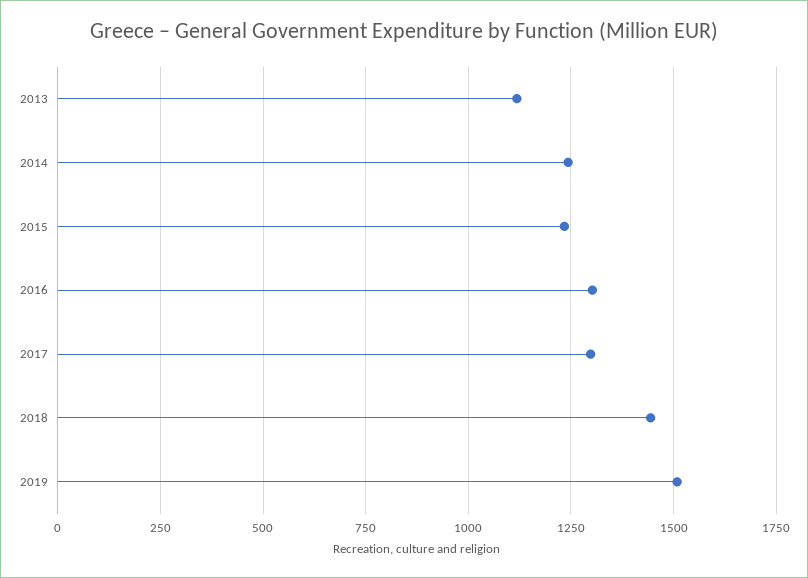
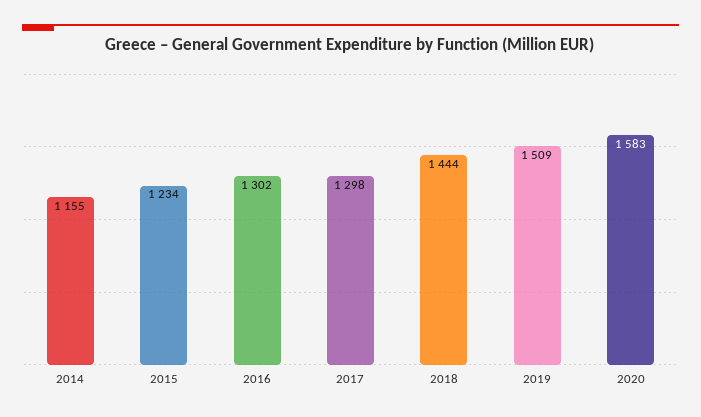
2013: 1125 -> none
2014: 1250 -> 1155
2020: none -> 1583

